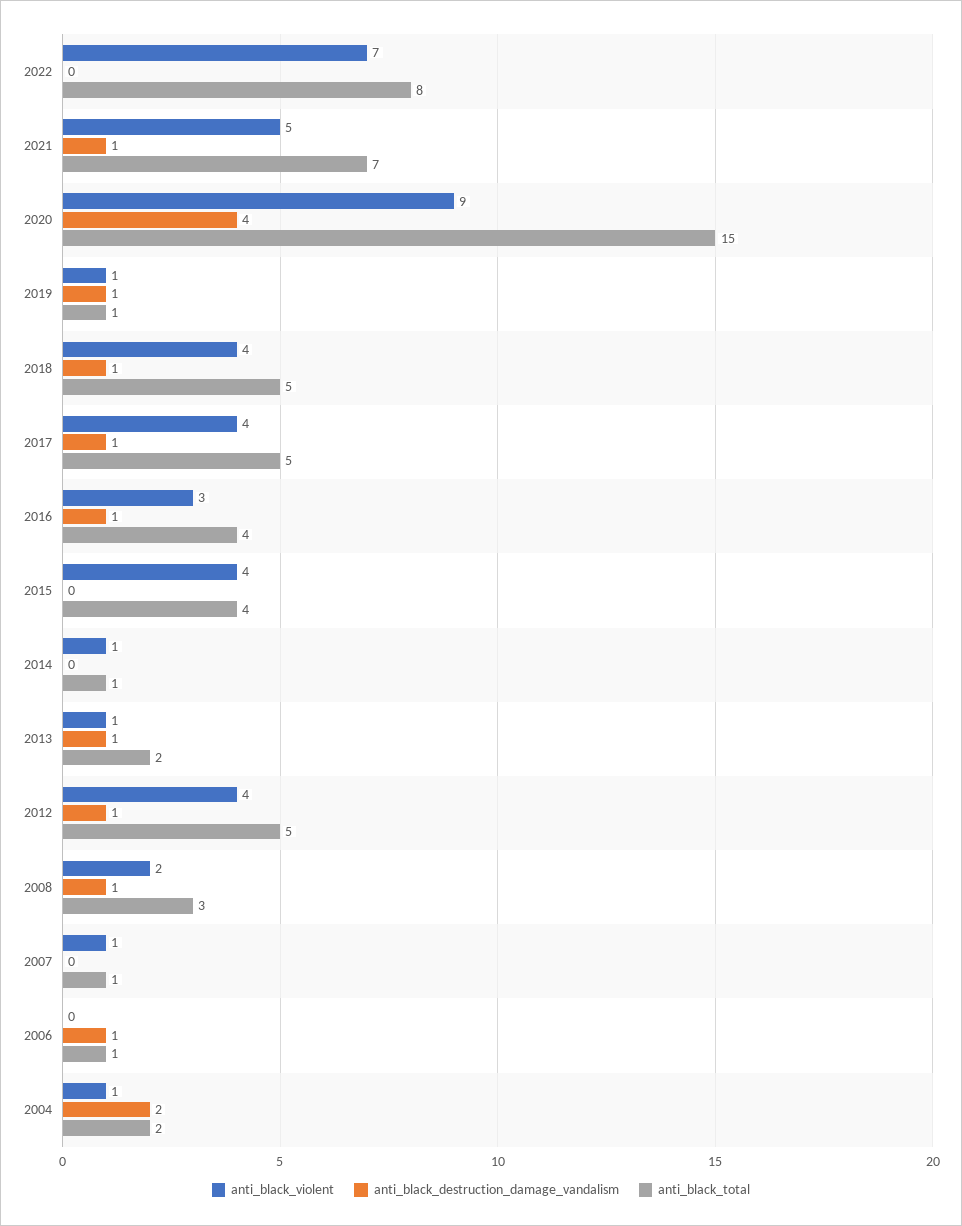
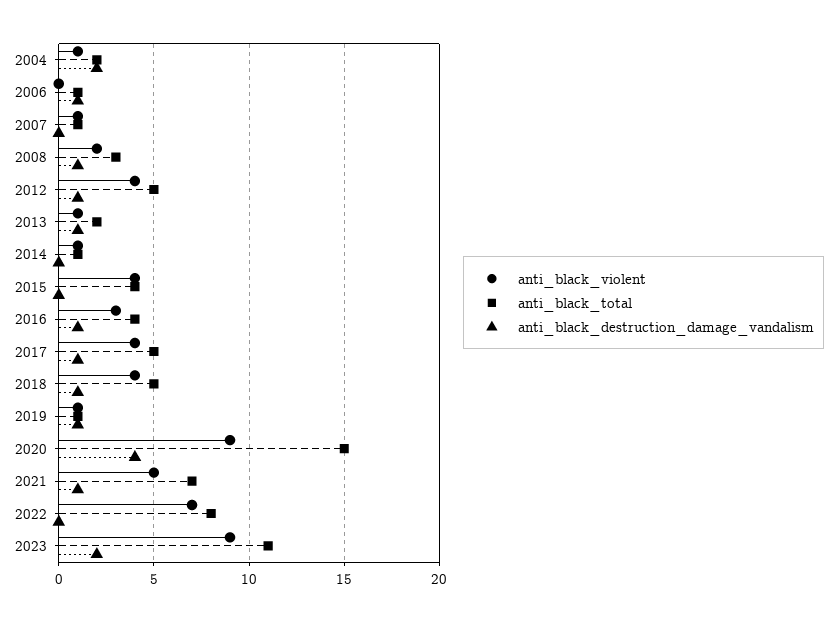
anti_black_violent, 2023: none -> 9
anti_black_total, 2023: none -> 11
anti_black_destruction_damage_vandalism, 2023: none -> 2

